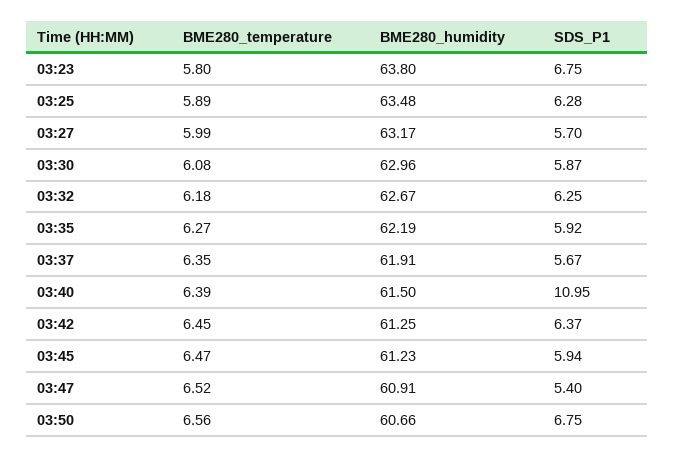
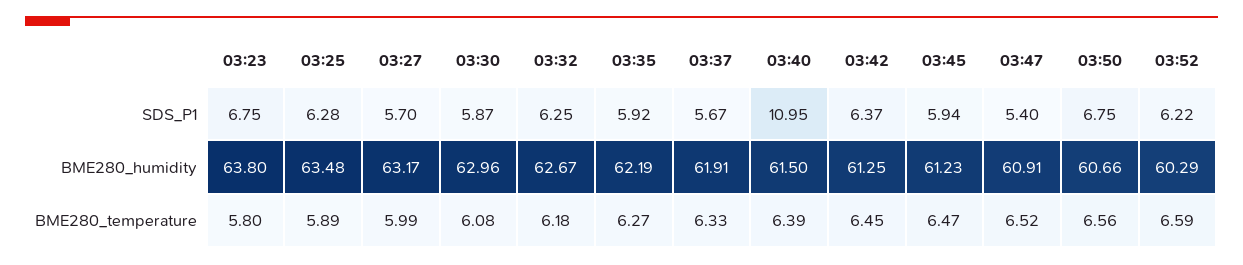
BME280_temperature, 03:37: 6.35 -> 6.33
SDS_P1, 03:52: none -> 6.22
BME280_humidity, 03:52: none -> 60.29
BME280_temperature, 03:52: none -> 6.59

